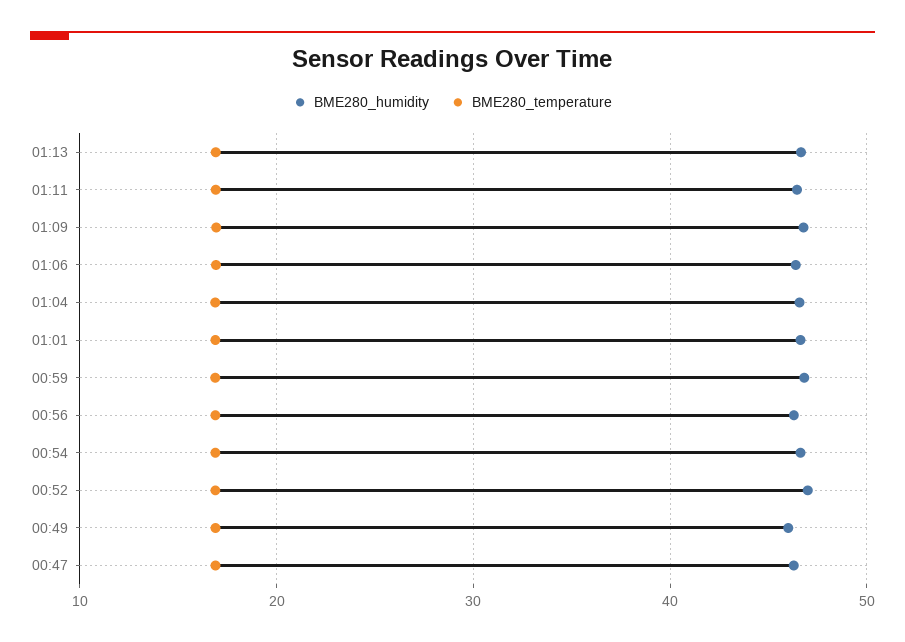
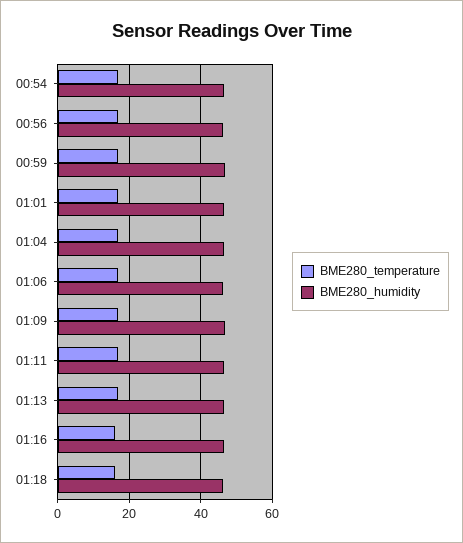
BME280_humidity, 00:52: 47 -> none
BME280_temperature, 00:52: 17 -> none
BME280_humidity, 00:49: 46 -> none
BME280_temperature, 00:49: 17 -> none
BME280_humidity, 00:47: 46 -> none
BME280_temperature, 00:47: 17 -> none
BME280_temperature, 01:16: none -> 16
BME280_humidity, 01:16: none -> 46
BME280_temperature, 01:18: none -> 16
BME280_humidity, 01:18: none -> 46

